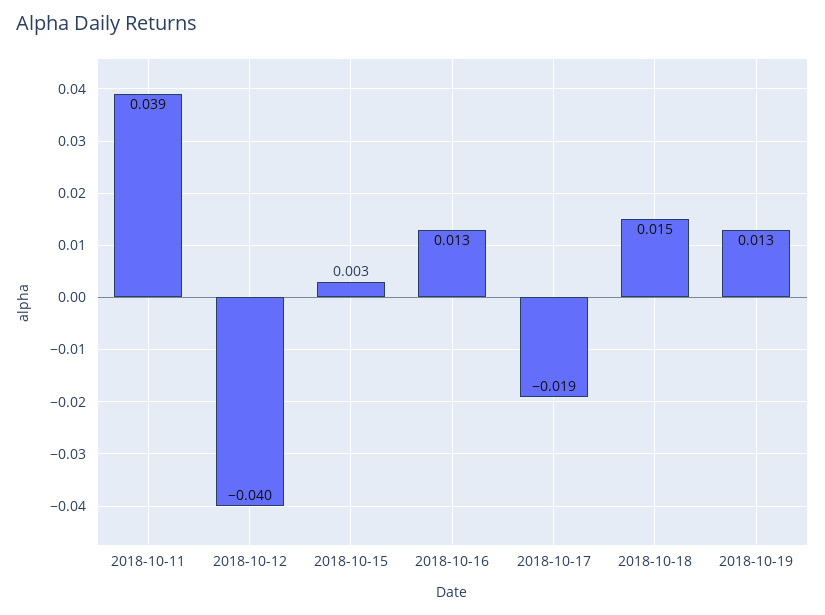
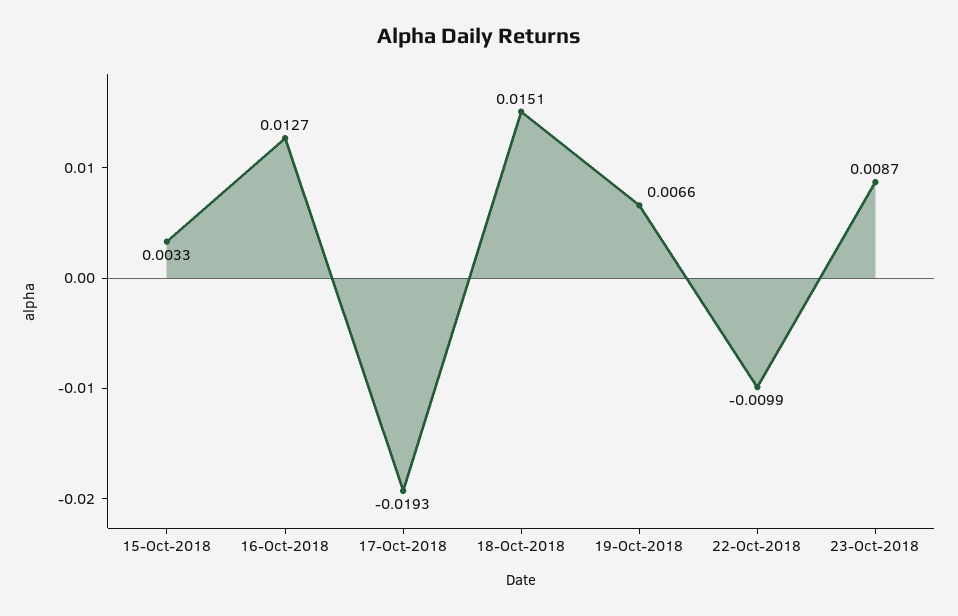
2018-10-11: 0.039 -> none
2018-10-12: -0.04 -> none
2018-10-19: 0.013 -> 0.0066
22-Oct-2018: none -> -0.0099
23-Oct-2018: none -> 0.0087

